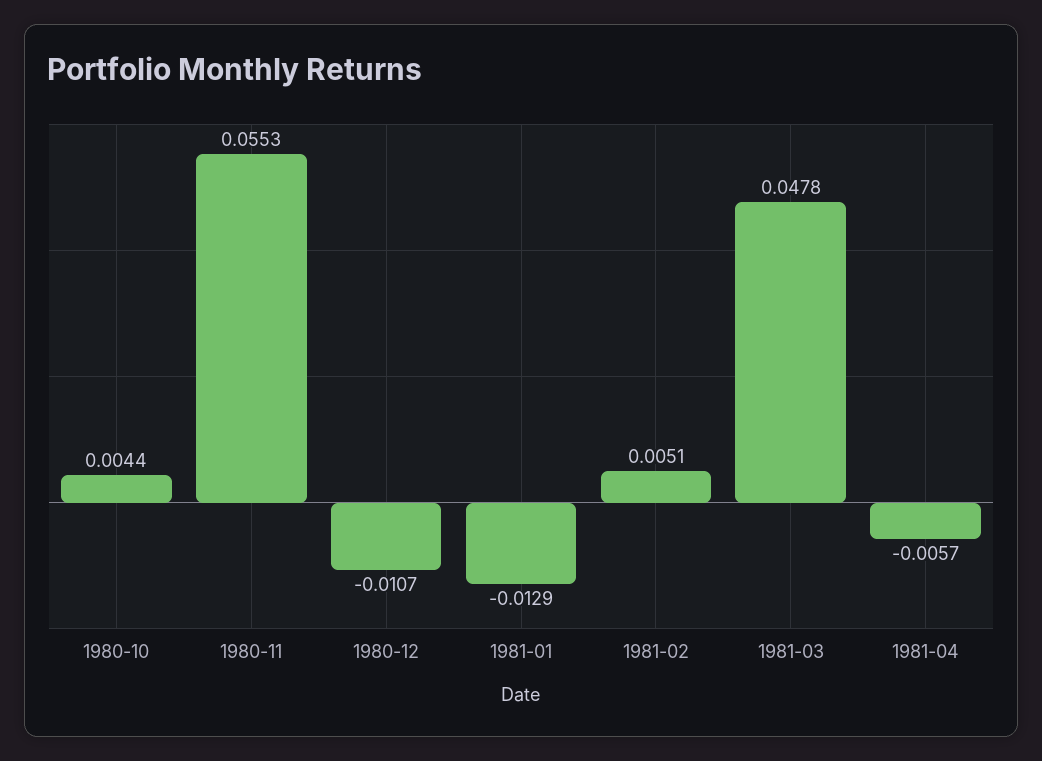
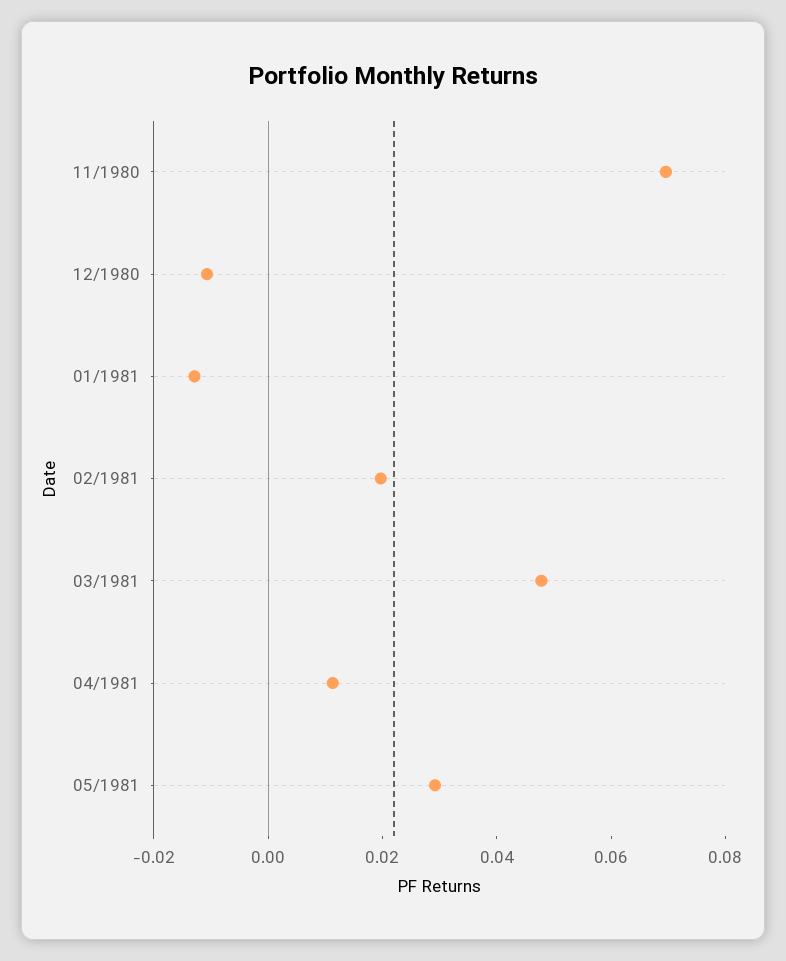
1980-10: 0.0044 -> none
1980-11: 0.0553 -> 0.07
1981-02: 0.0051 -> 0.02
1981-04: -0.0057 -> 0.01
05/1981: none -> 0.03

